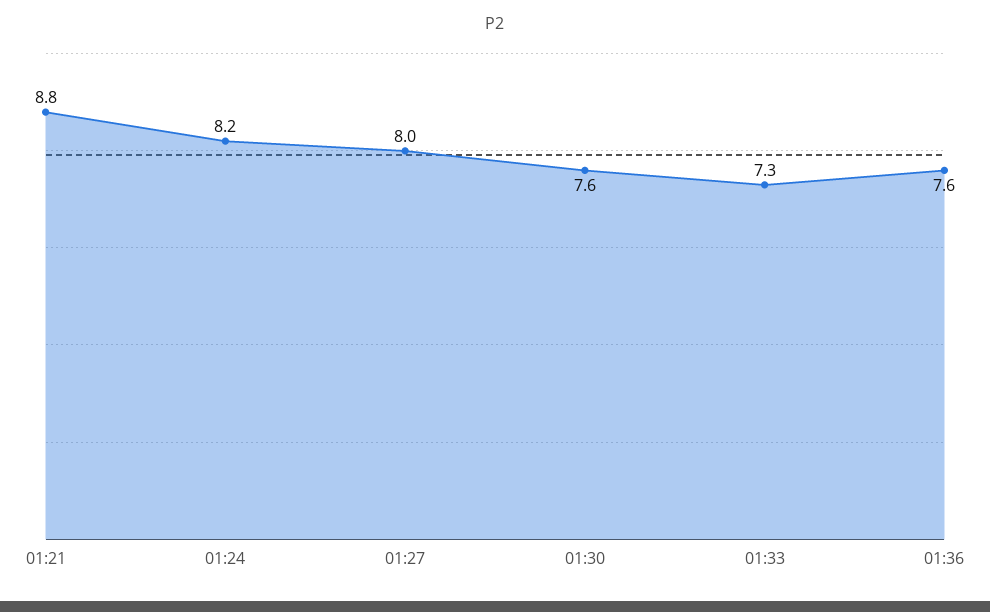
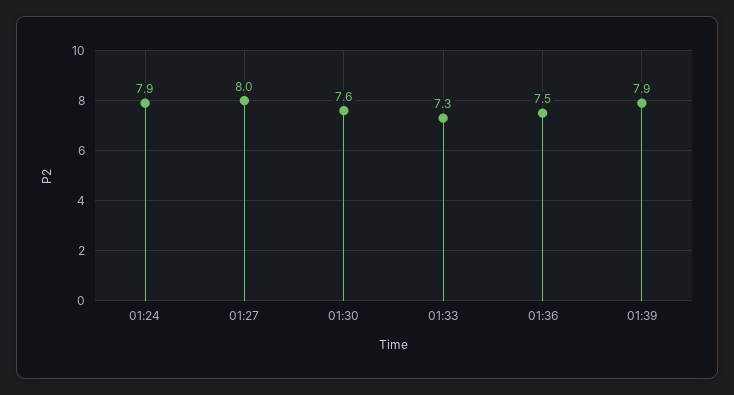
01:21: 8.8 -> none
01:24: 8.2 -> 7.9
01:36: 7.6 -> 7.5
01:39: none -> 7.9

